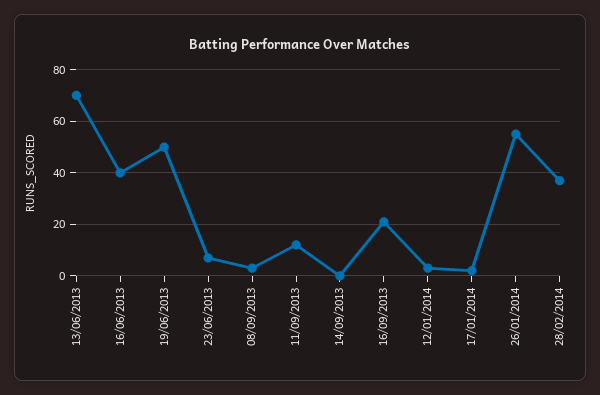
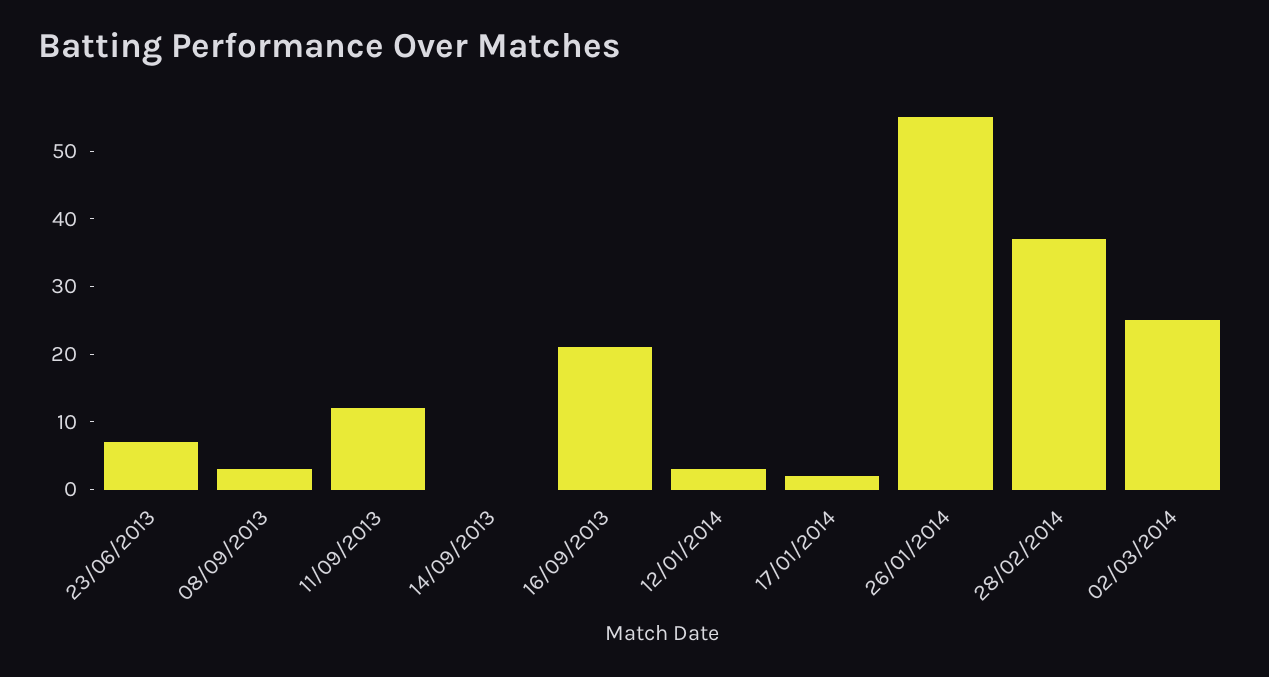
13/06/2013: 70 -> none
16/06/2013: 40 -> none
19/06/2013: 50 -> none
02/03/2014: none -> 25

